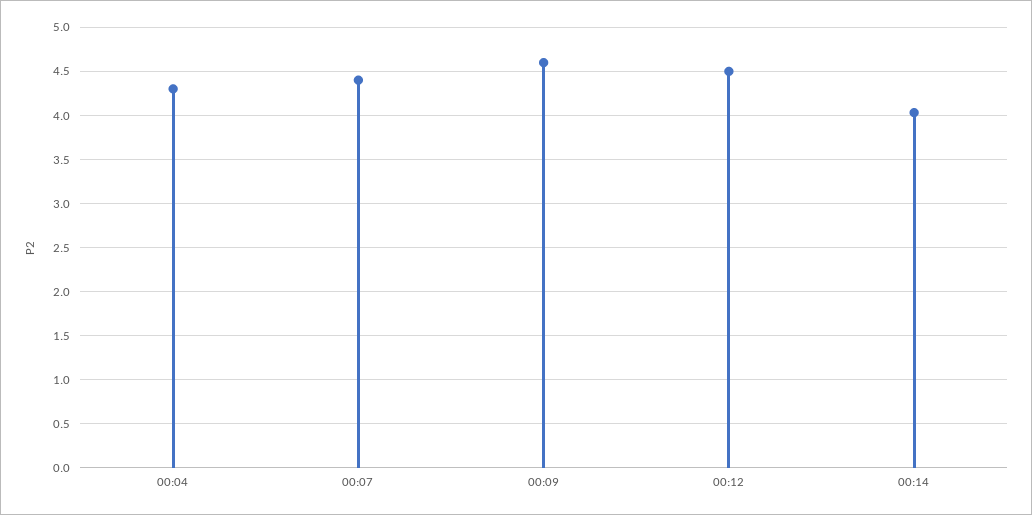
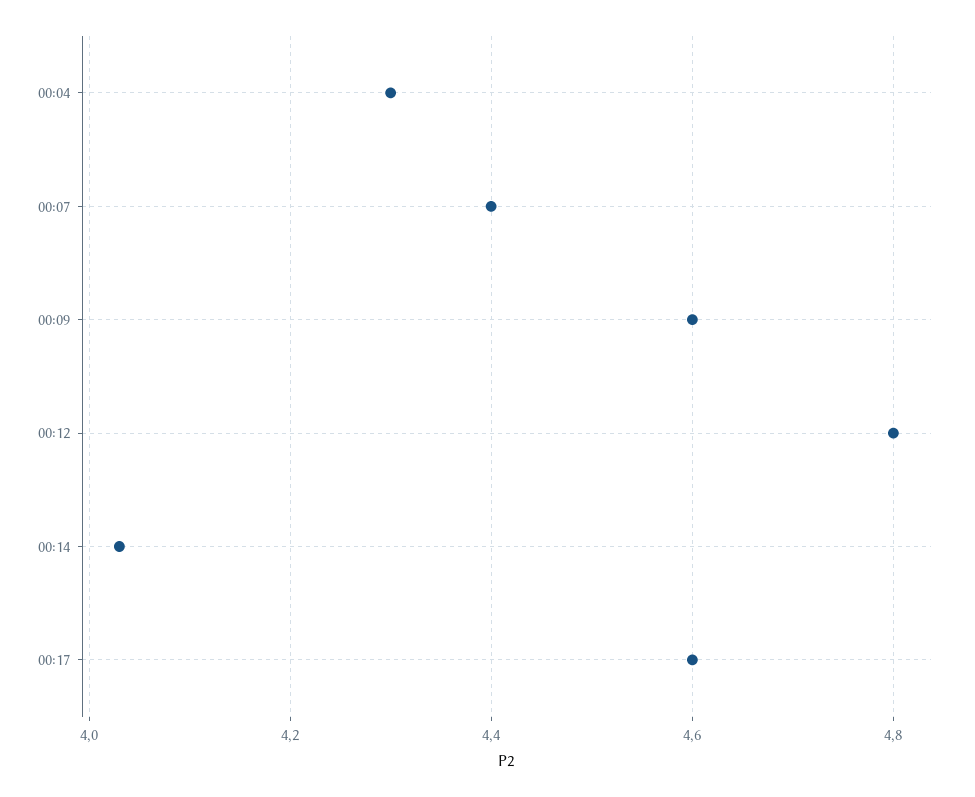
00:12: 4.5 -> 4.8
00:17: none -> 4.6

